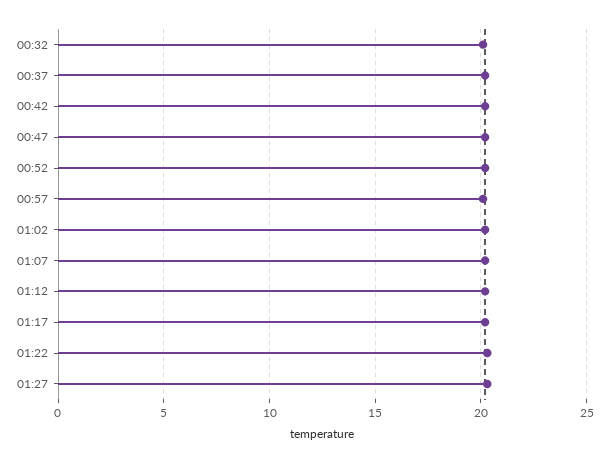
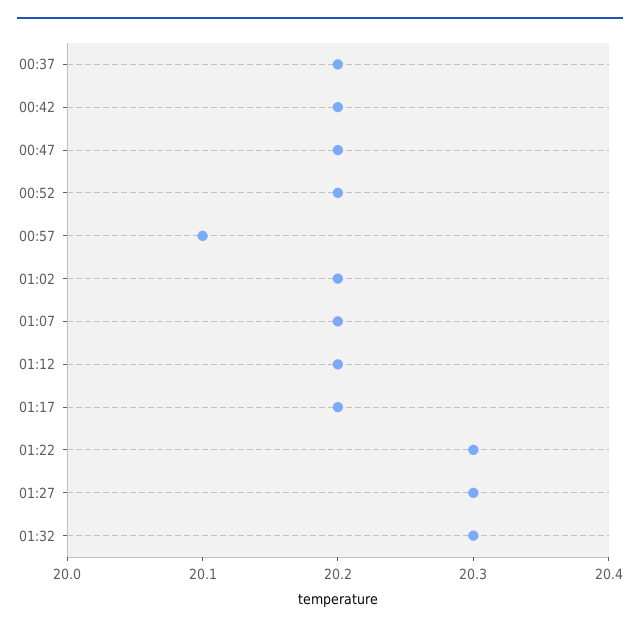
00:32: 20 -> none
01:32: none -> 20.3

